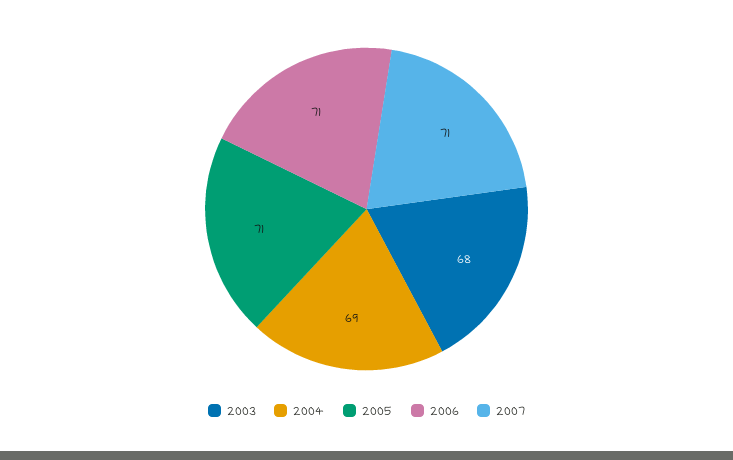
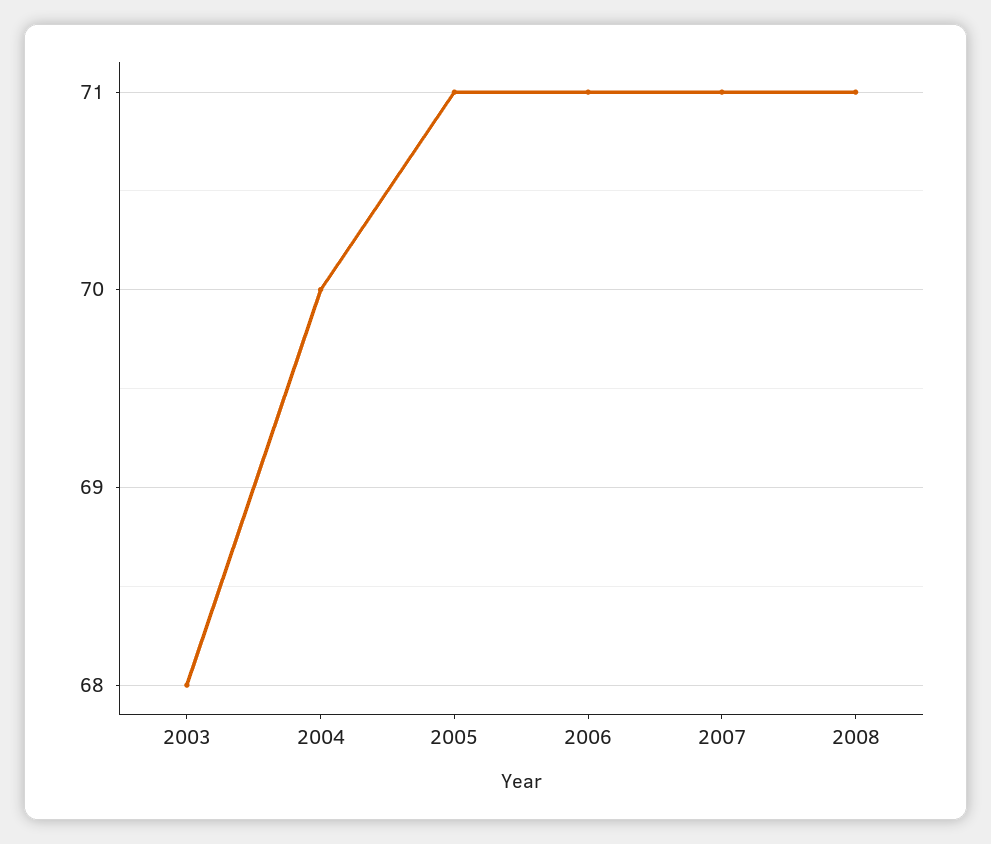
2004: 69 -> 70
2008: none -> 71

